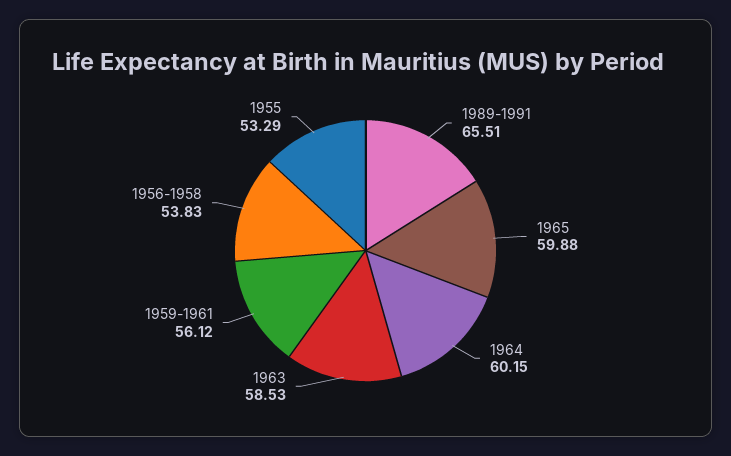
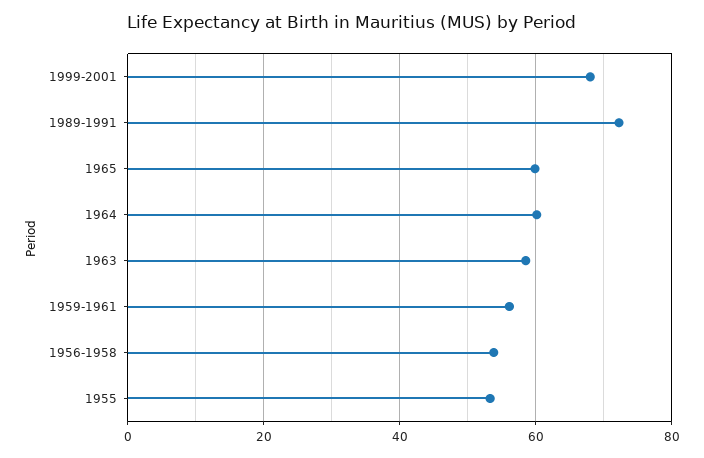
1989-1991: 65.51 -> 72
1999-2001: none -> 68

